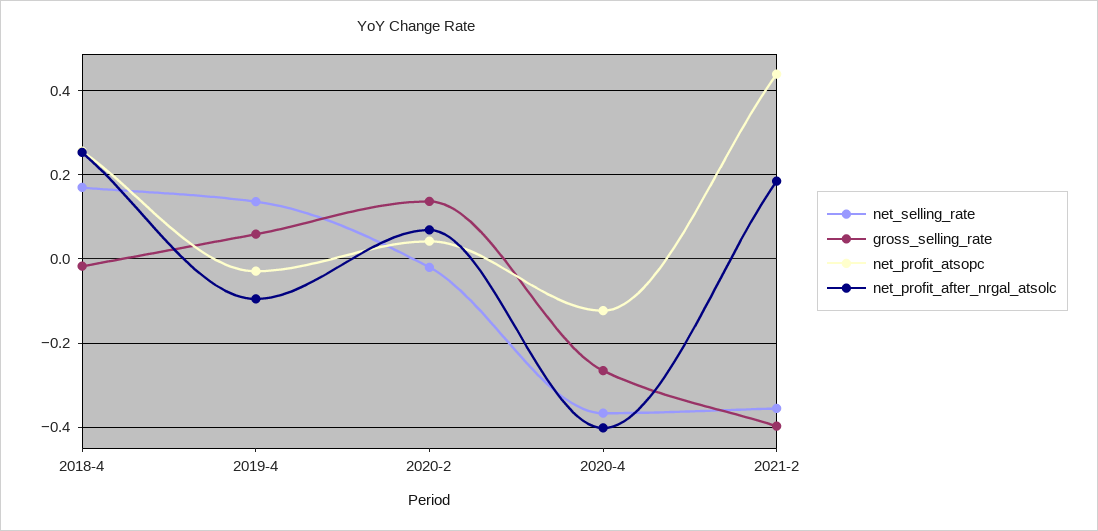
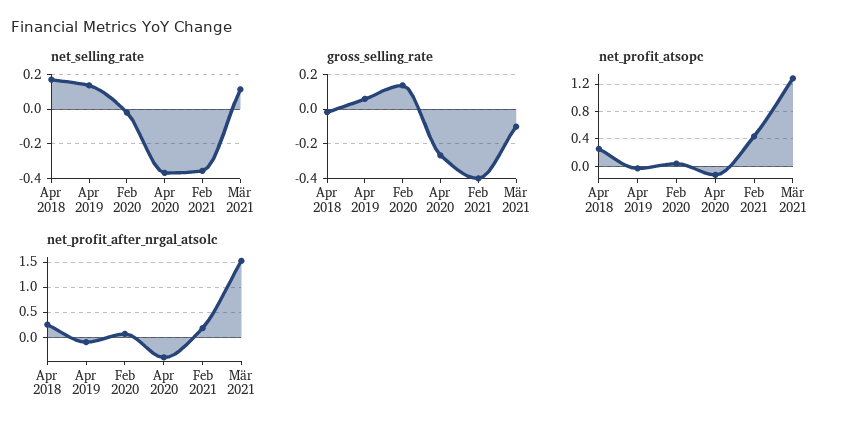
net_selling_rate, Mär 2021: none -> 0.1
gross_selling_rate, Mär 2021: none -> -0.1
net_profit_atsopc, Mär 2021: none -> 1.3
net_profit_after_nrgal_atsolc, Mär 2021: none -> 1.5

